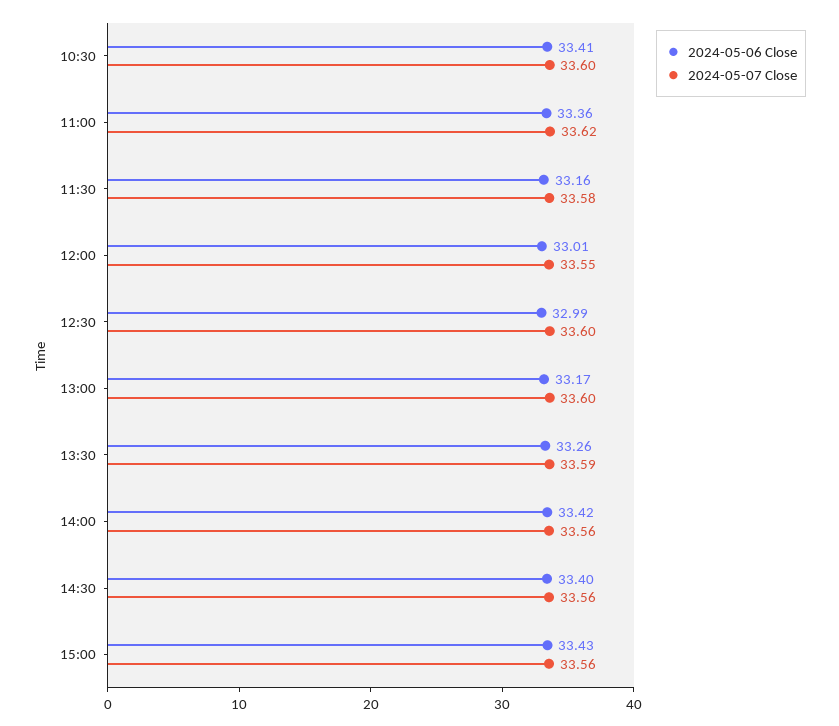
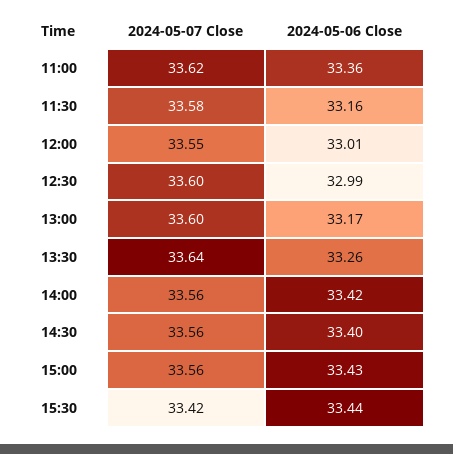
2024-05-06 Close, 10:30: 33.41 -> none
2024-05-07 Close, 10:30: 33.6 -> none
2024-05-07 Close, 13:30: 33.59 -> 33.64
2024-05-07 Close, 15:30: none -> 33.42
2024-05-06 Close, 15:30: none -> 33.44

